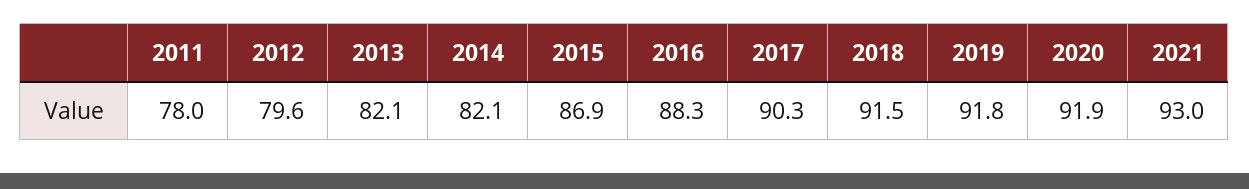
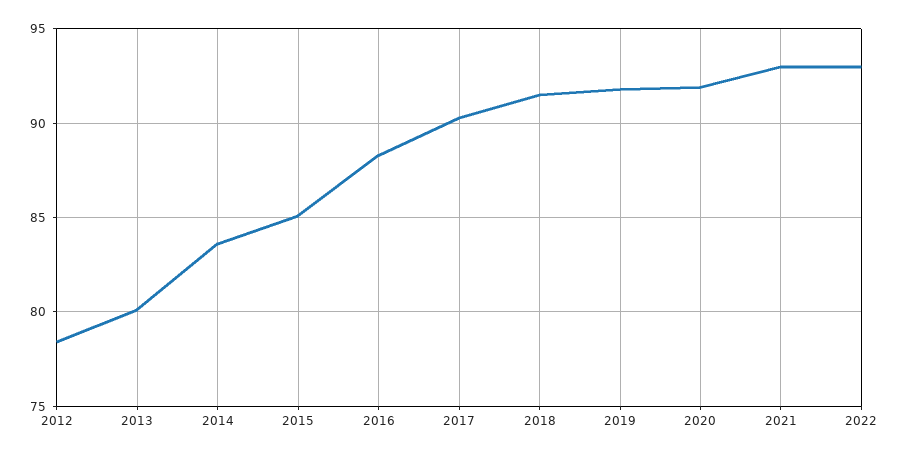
2011: 78 -> none
2012: 79.6 -> 78.5
2013: 82.1 -> 80
2014: 82.1 -> 83.5
2015: 86.9 -> 85
2022: none -> 93

